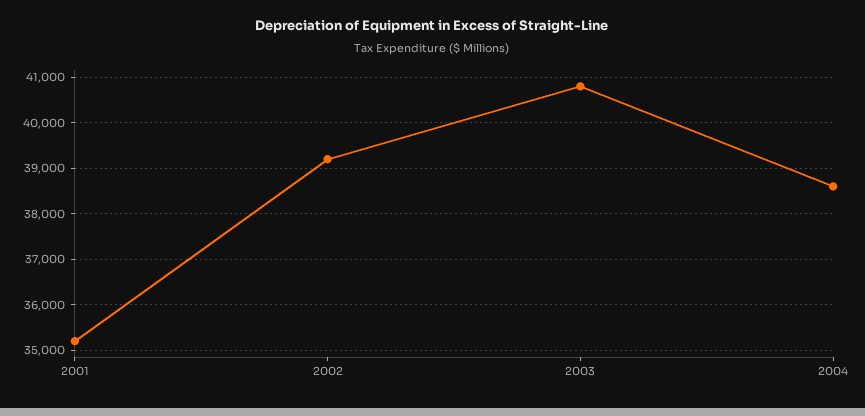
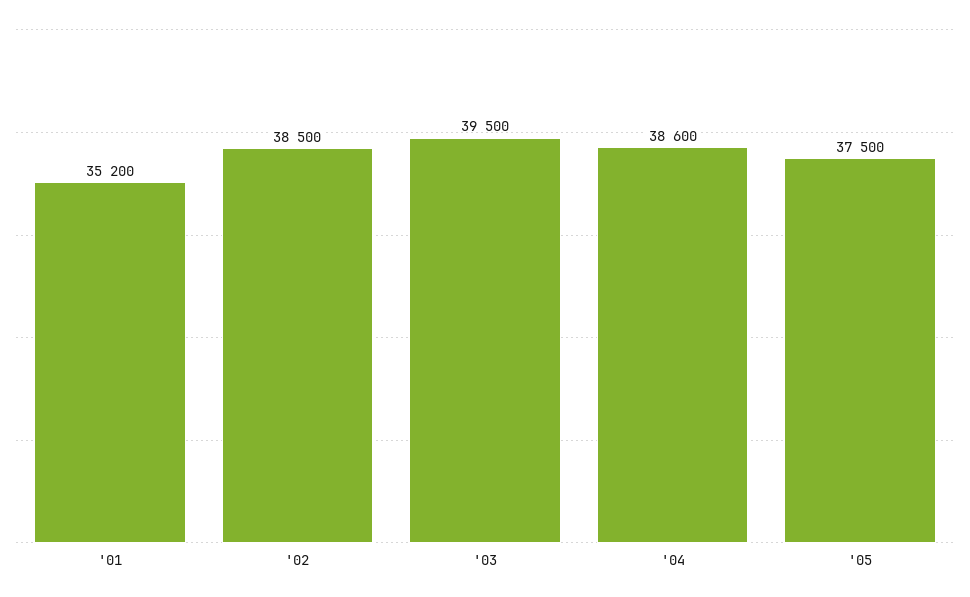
2002: 39200 -> 38500
2003: 40800 -> 39500
'05: none -> 37500

